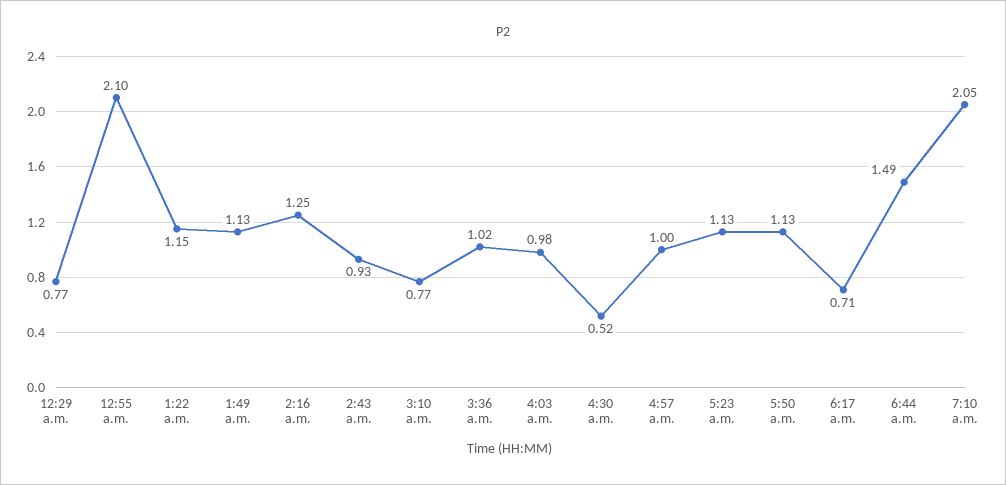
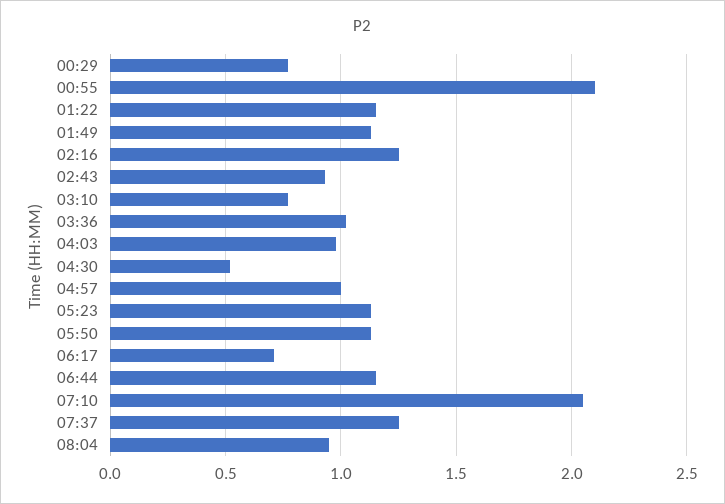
6:44 a.m.: 1.49 -> 1.15
07:37: none -> 1.25
08:04: none -> 0.95

